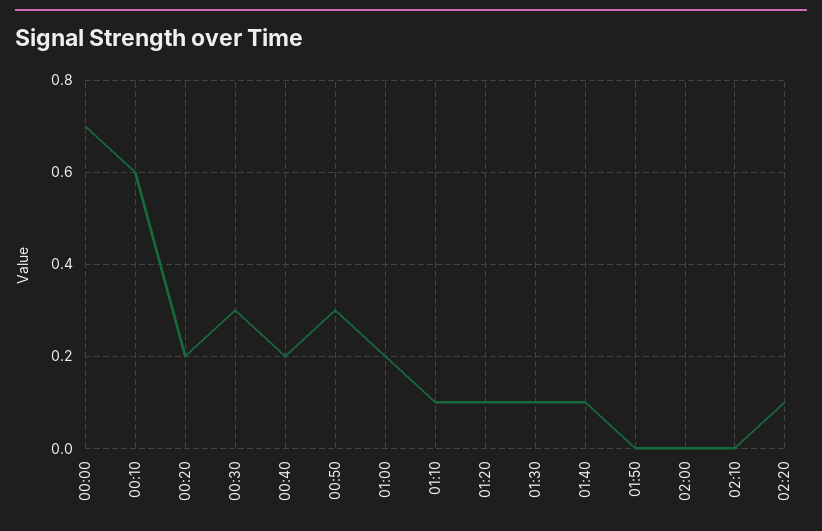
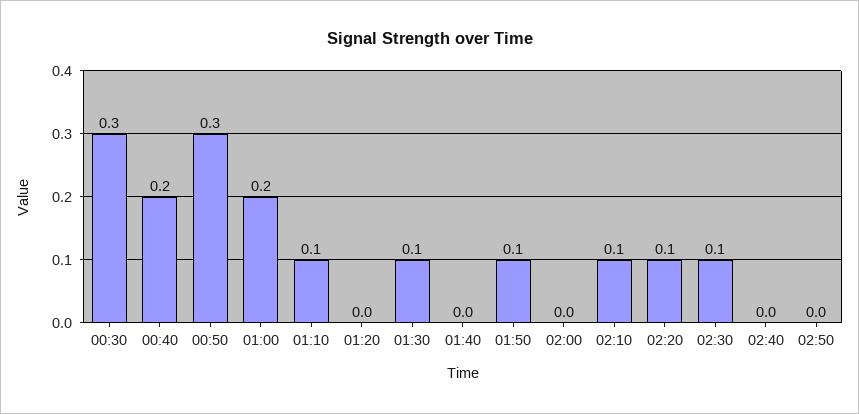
00:00: 0.7 -> none
00:10: 0.6 -> none
00:20: 0.2 -> none
01:20: 0.1 -> 0
01:40: 0.1 -> 0
01:50: 0 -> 0.1
02:10: 0 -> 0.1
02:30: none -> 0.1
02:40: none -> 0
02:50: none -> 0

